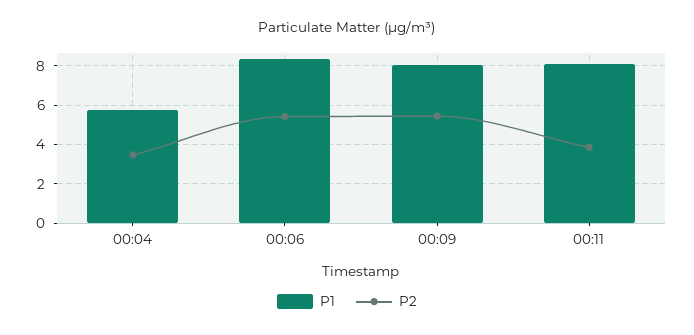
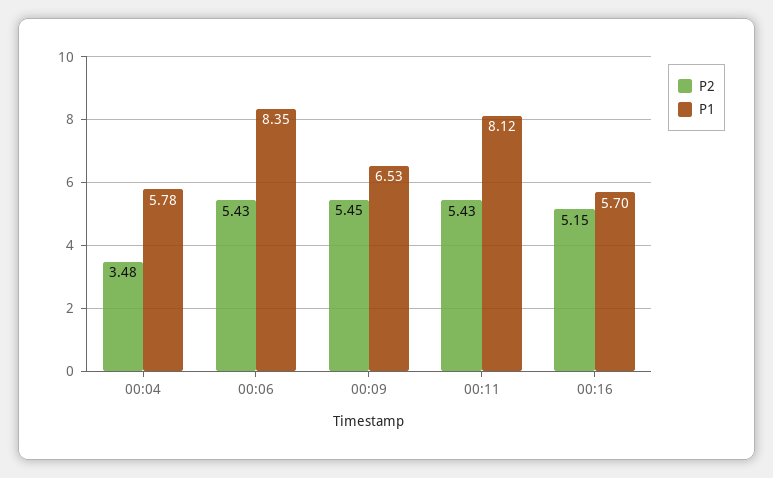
P1, 00:09: 8 -> 6.53
P2, 00:11: 4 -> 5.43
P2, 00:16: none -> 5.15
P1, 00:16: none -> 5.7

